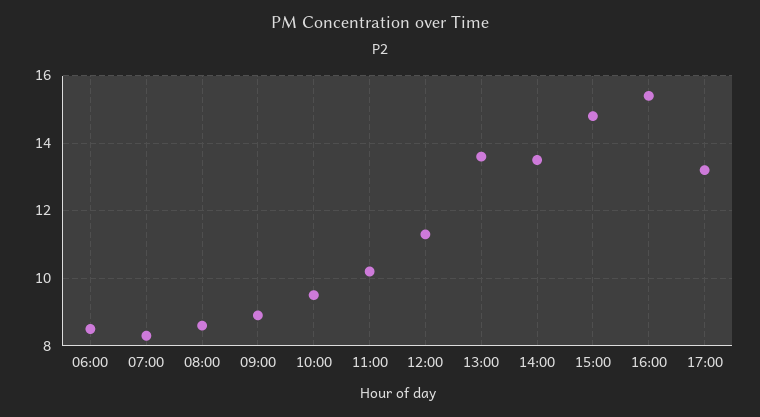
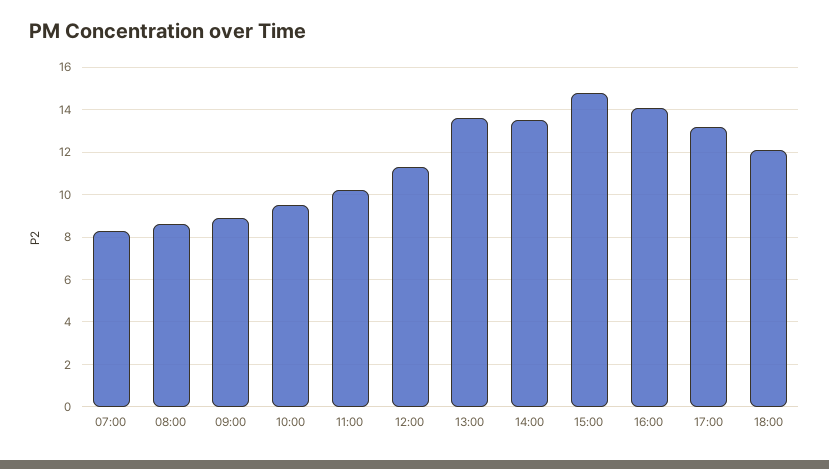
06:00: 8.5 -> none
16:00: 15.5 -> 14
18:00: none -> 12

